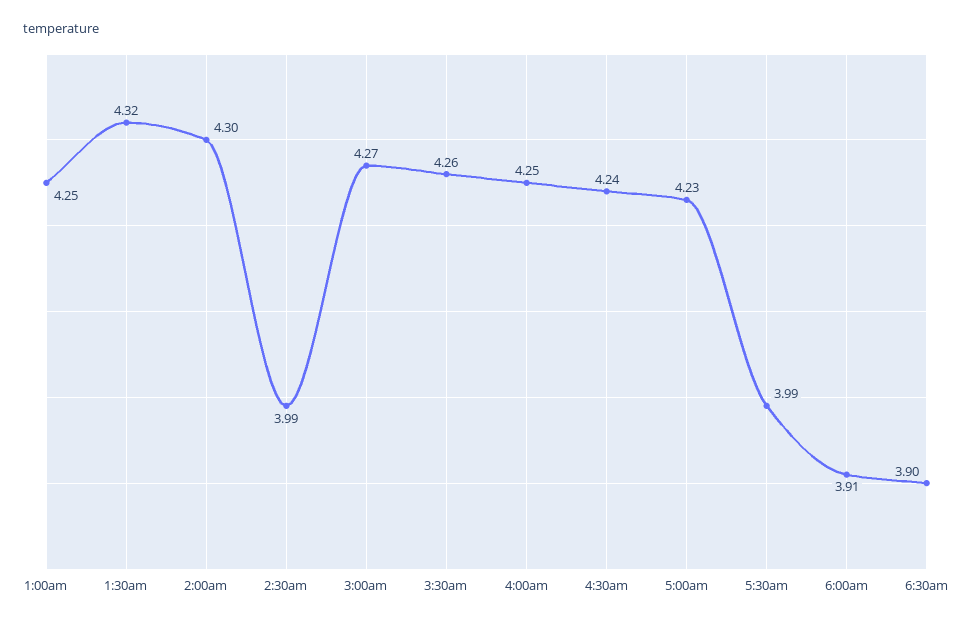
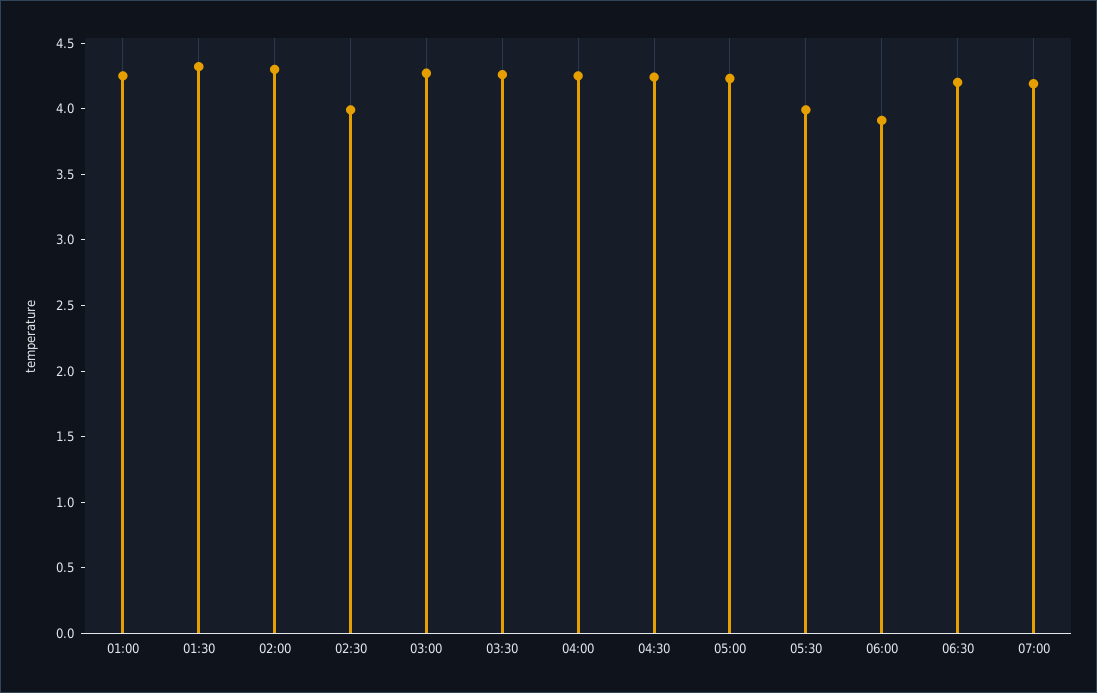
6:30am: 3.9 -> 4.2
07:00: none -> 4.2

